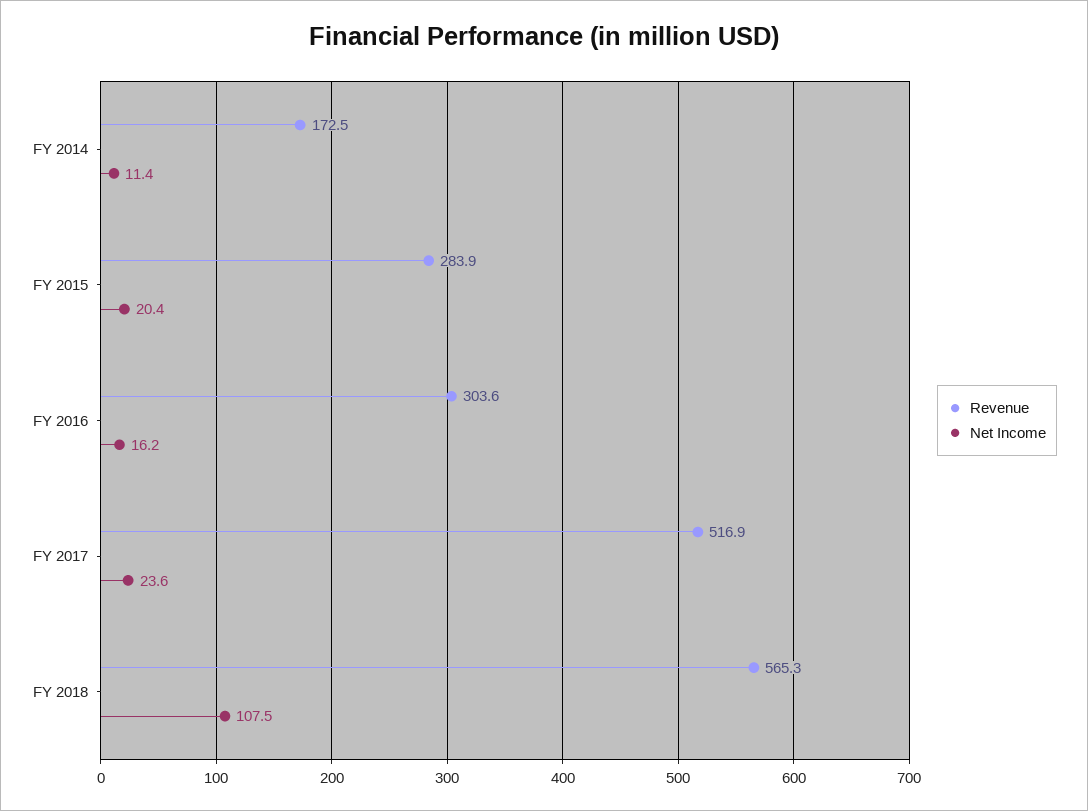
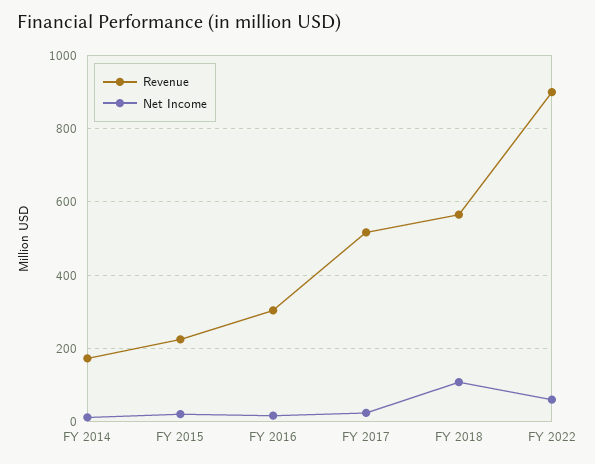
Revenue, FY 2015: 283.9 -> 220
Revenue, FY 2022: none -> 900
Net Income, FY 2022: none -> 60

